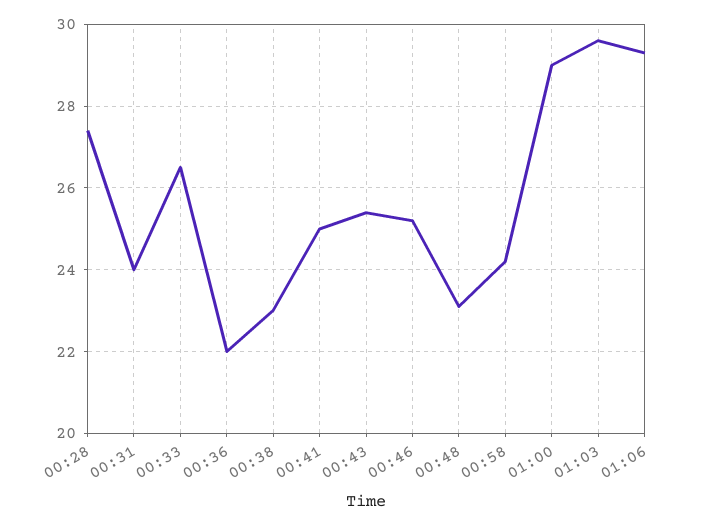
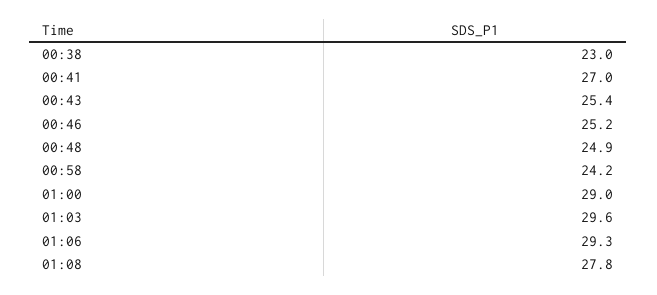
00:28: 27.5 -> none
00:31: 24 -> none
00:33: 26.5 -> none
00:36: 22 -> none
00:41: 25 -> 27
00:48: 23 -> 24.9
01:08: none -> 27.8

